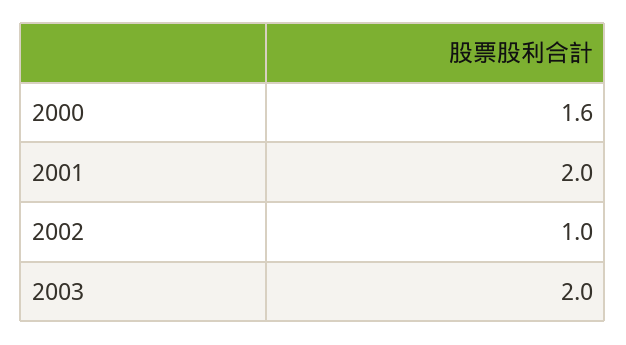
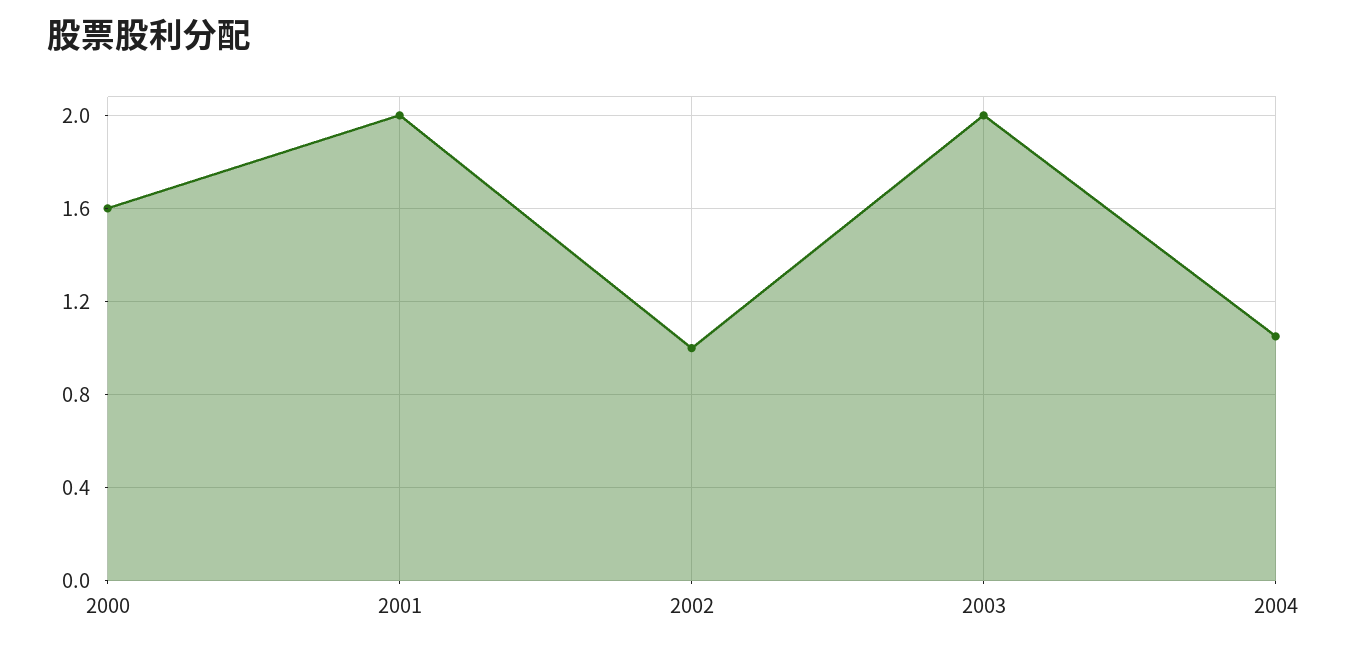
2004: none -> 1.05

